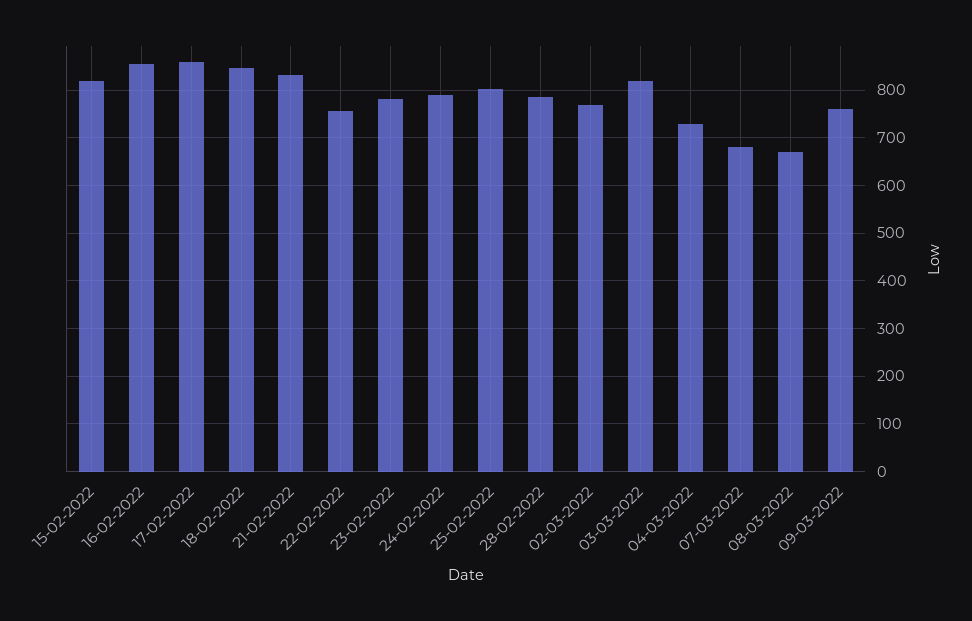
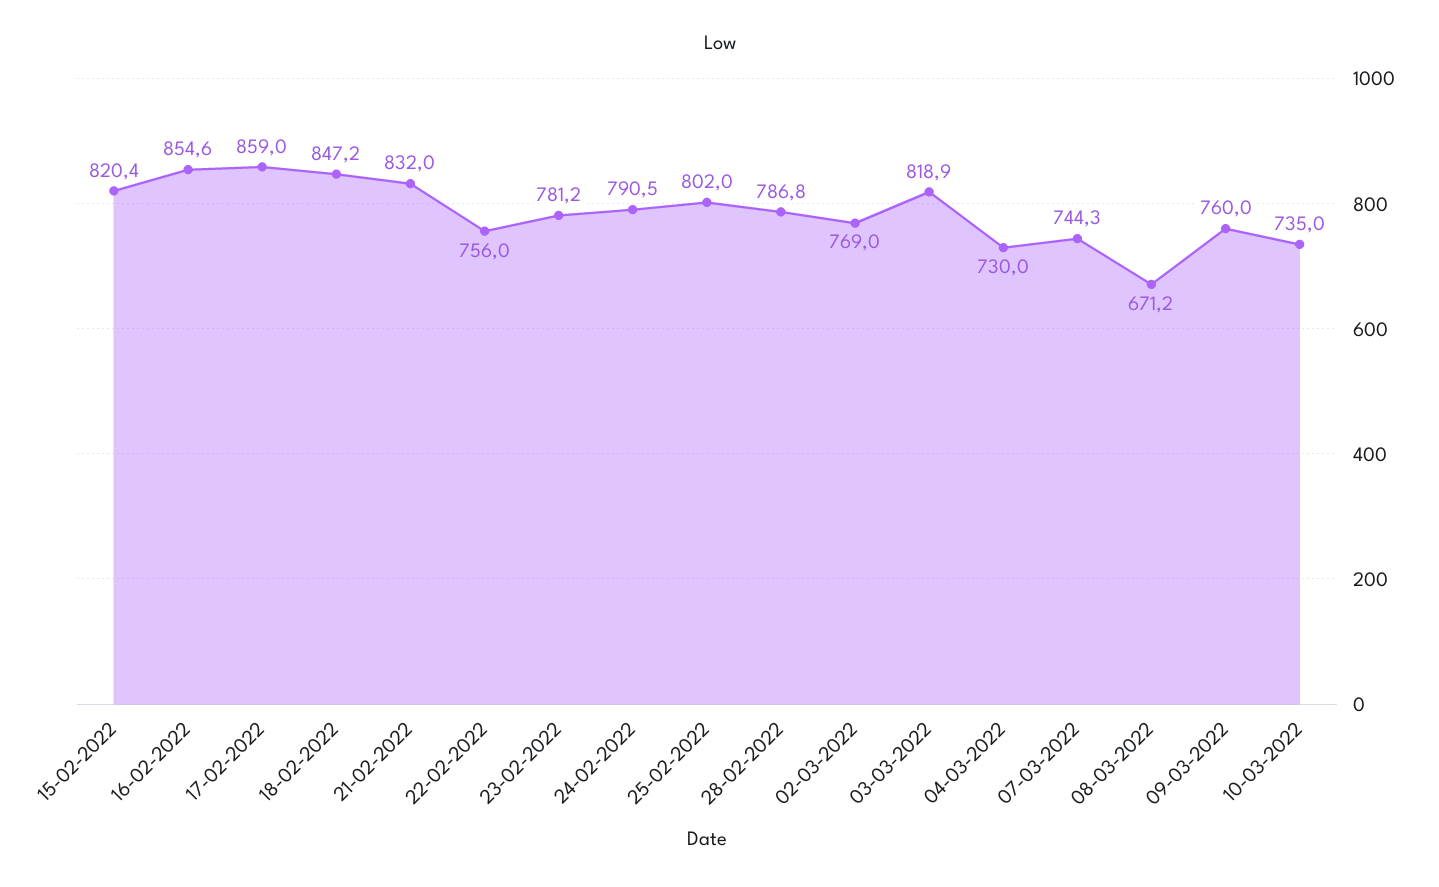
07-03-2022: 680 -> 744.3
10-03-2022: none -> 735

